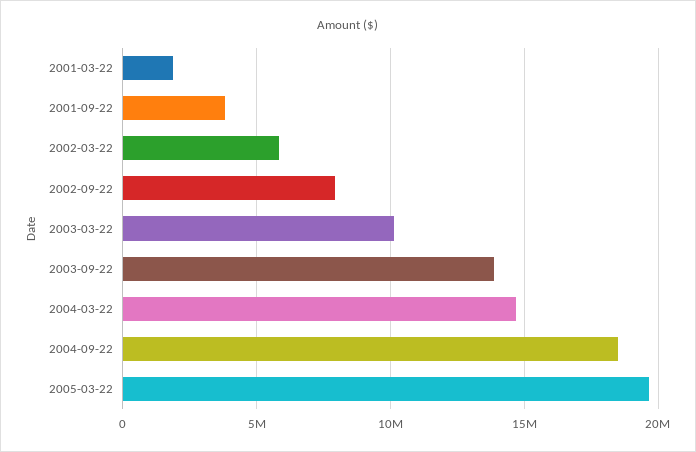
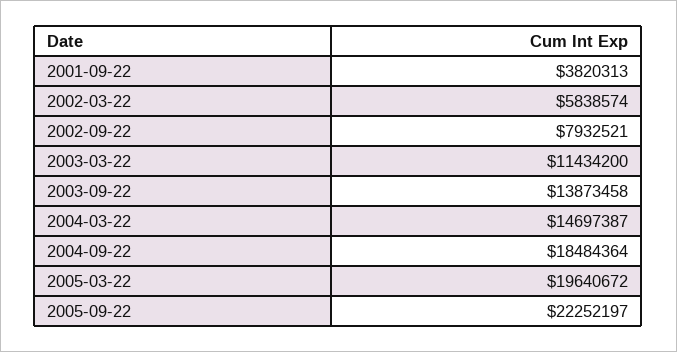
2001-03-22: 2000000 -> none
2003-03-22: 10000000 -> 11434200
2005-09-22: none -> 22252197

